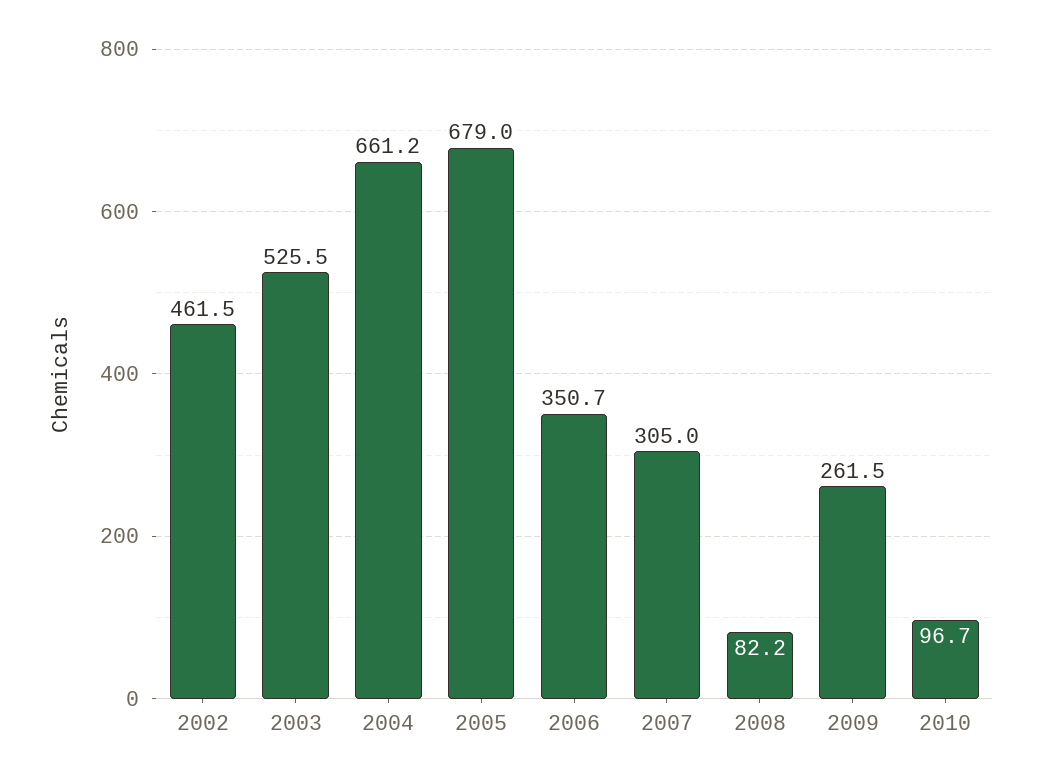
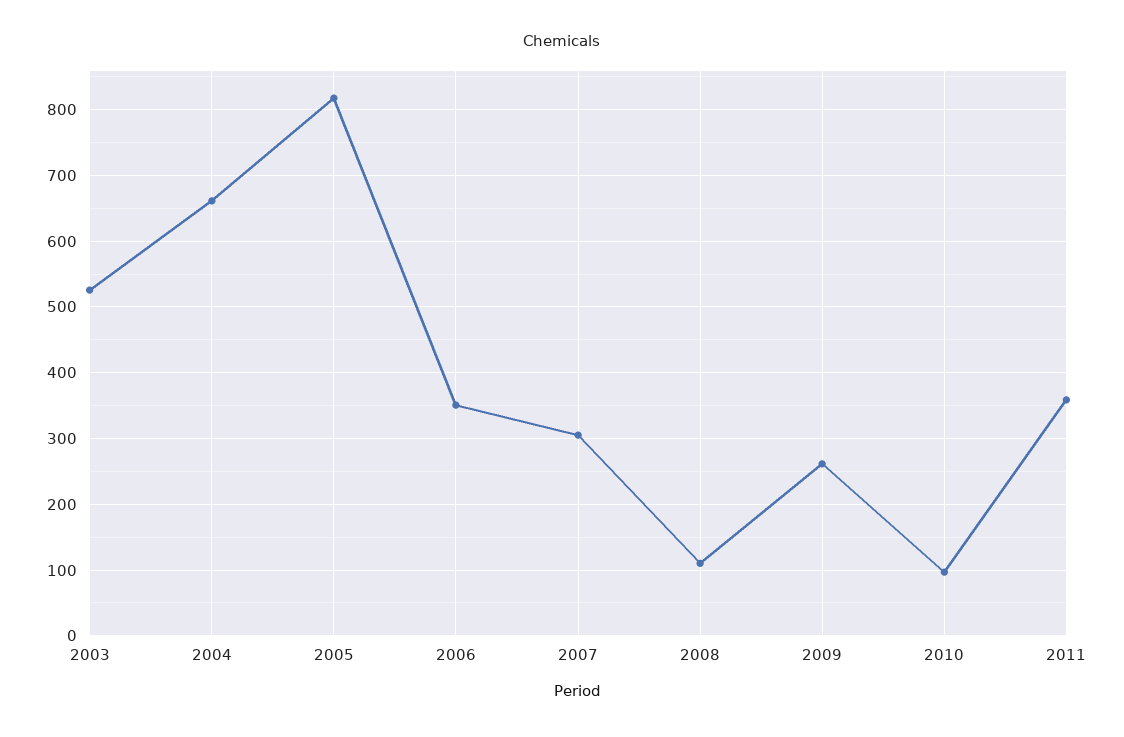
2002: 461.5 -> none
2005: 679 -> 820
2008: 82.2 -> 110
2011: none -> 360

